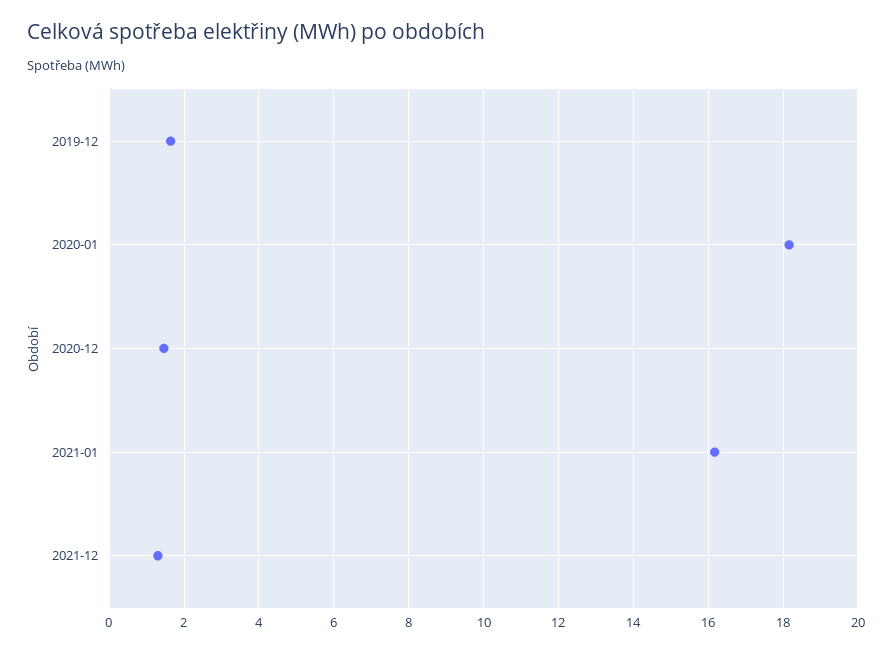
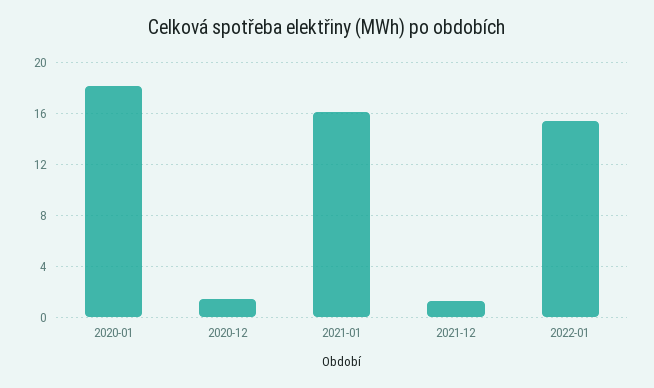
2019-12: 1.6 -> none
2022-01: none -> 15.5

